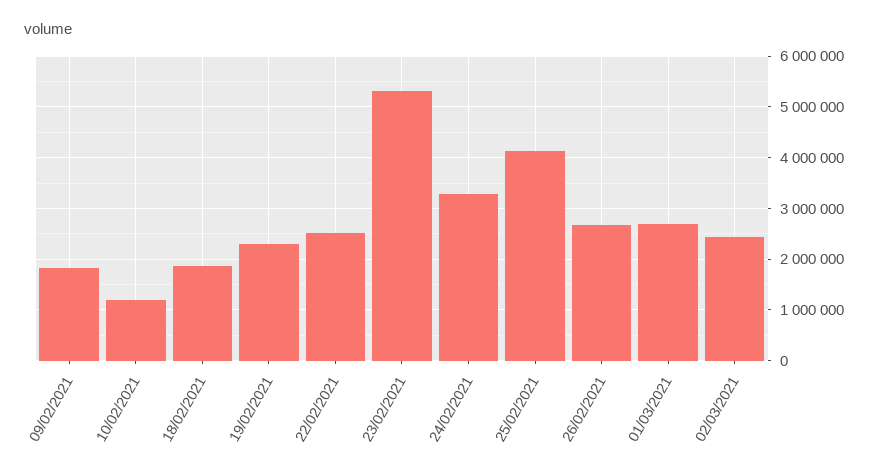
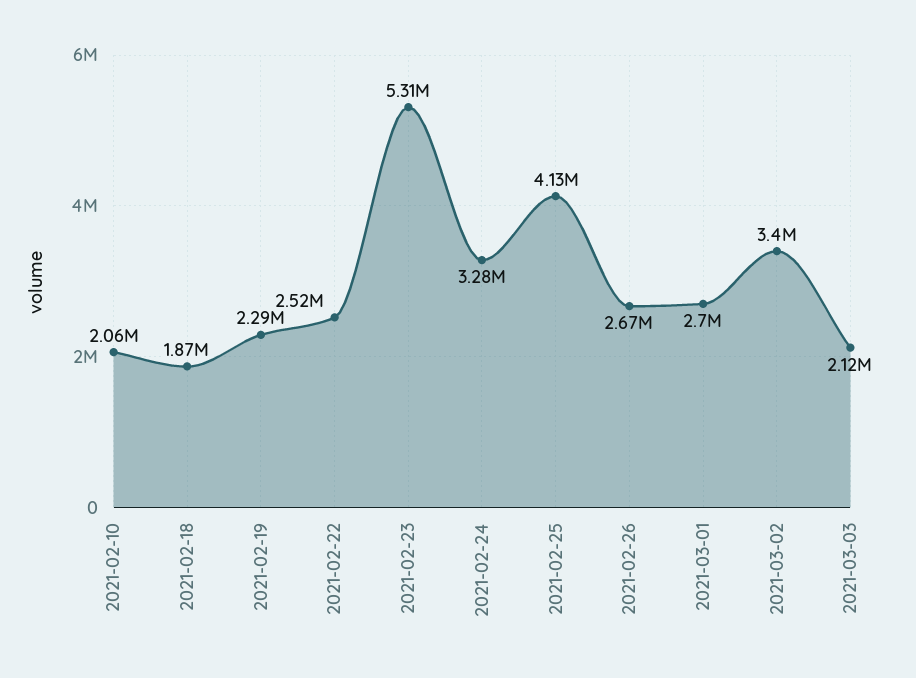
09/02/2021: 1800000 -> none
10/02/2021: 1200000 -> 2060000
02/03/2021: 2400000 -> 3400000
2021-03-03: none -> 2120000

